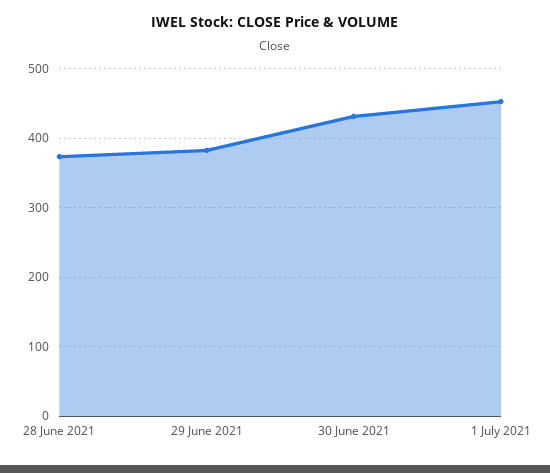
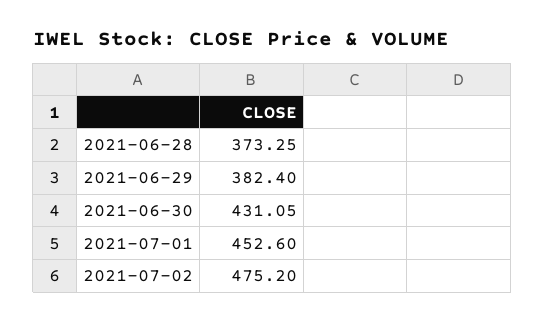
2021-07-02: none -> 475.2

